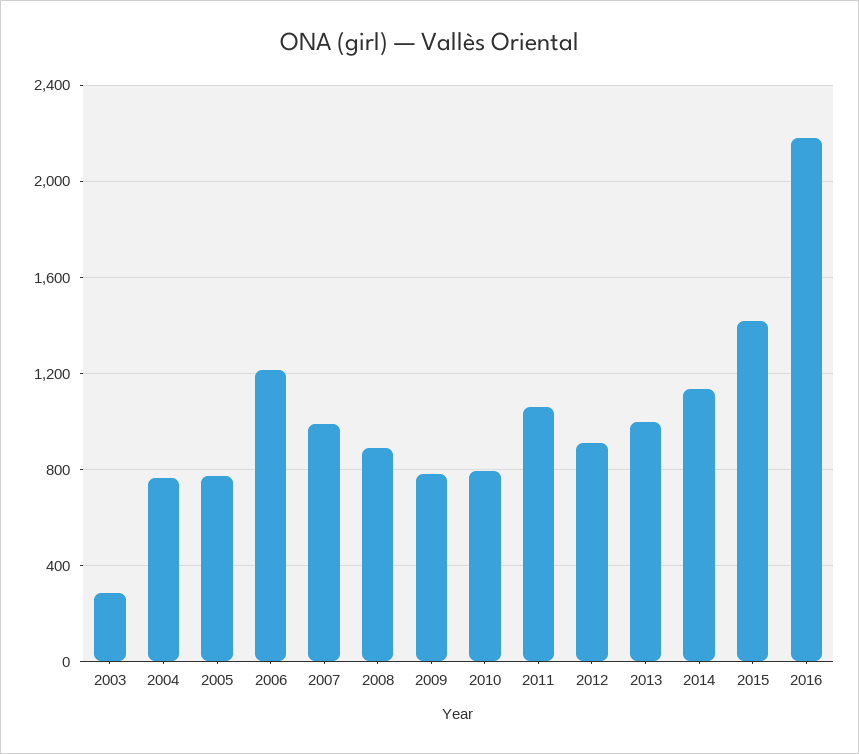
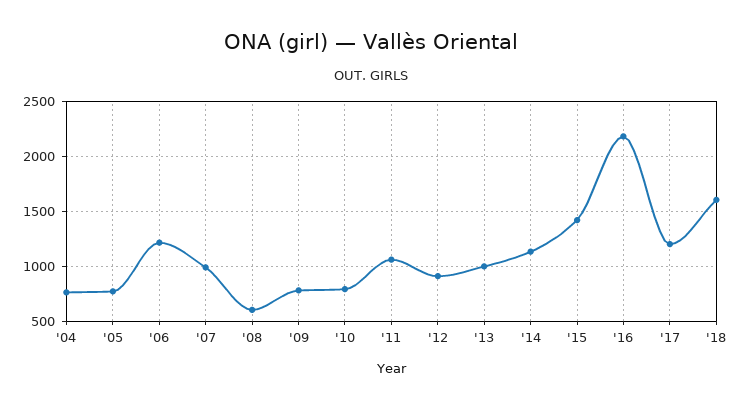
2003: 300 -> none
2008: 900 -> 600
'17: none -> 1200
'18: none -> 1600

